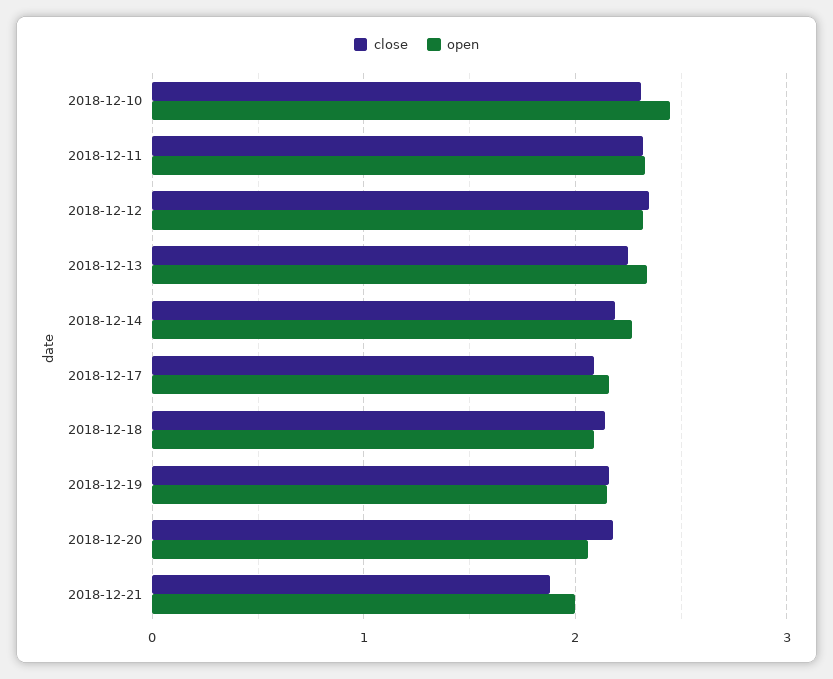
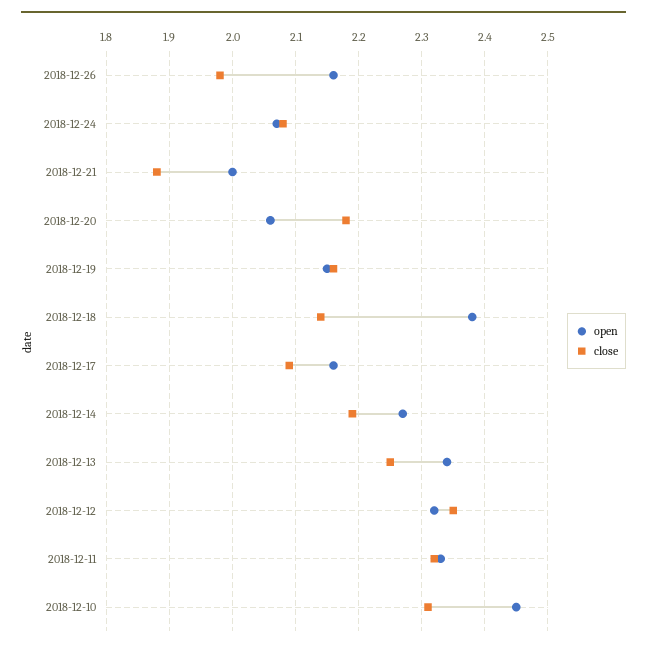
open, 2018-12-18: 2.1 -> 2.38
open, 2018-12-26: none -> 2.16
close, 2018-12-26: none -> 1.98
open, 2018-12-24: none -> 2.07
close, 2018-12-24: none -> 2.08

